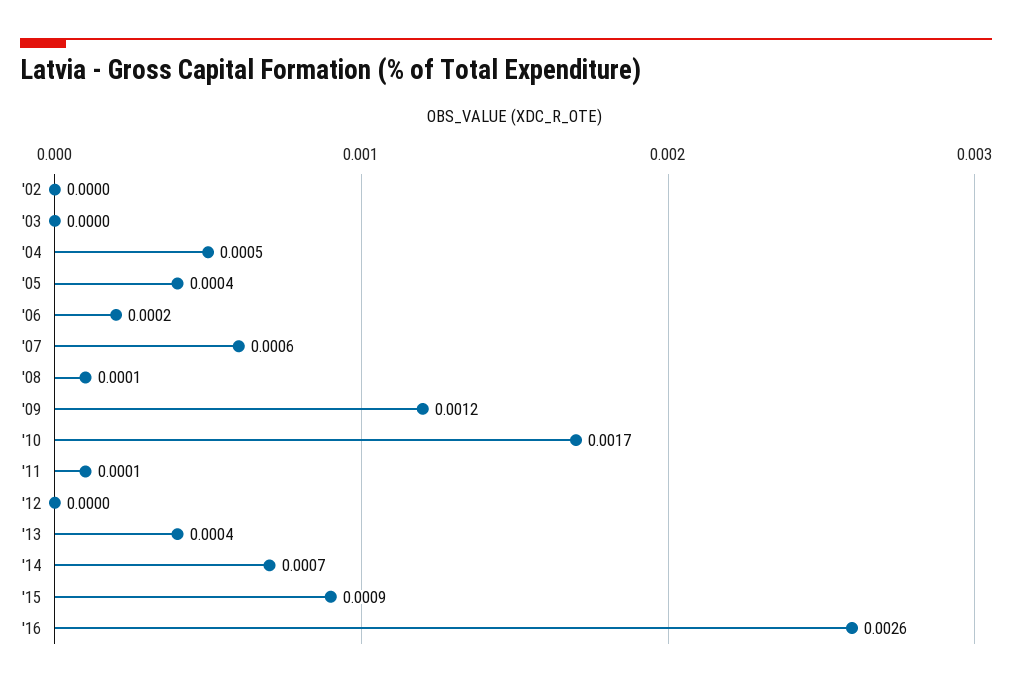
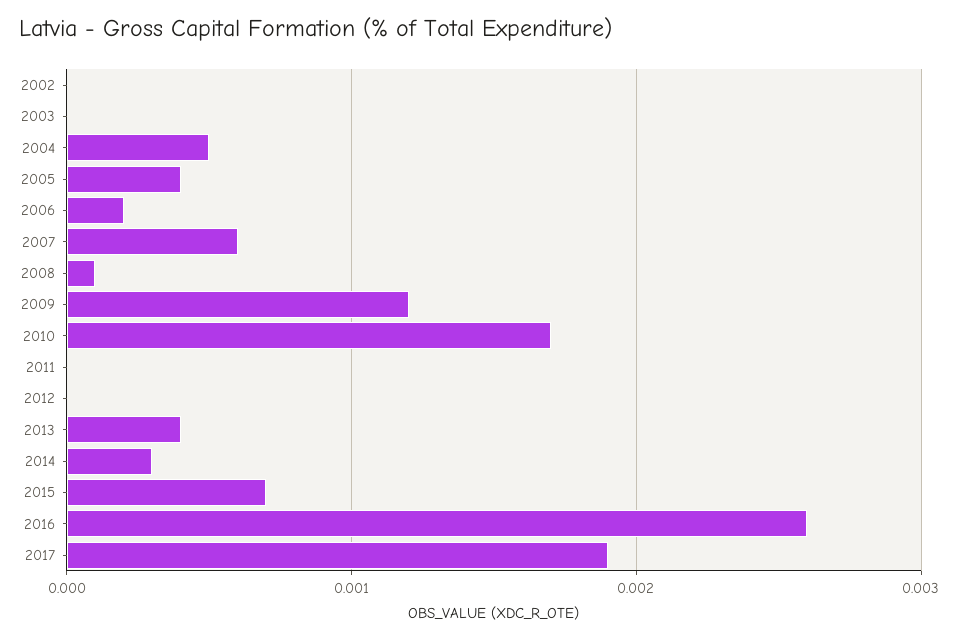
'11: 0.0001 -> 0
'14: 0.0007 -> 0.0003
'15: 0.0009 -> 0.0007
2017: none -> 0.0019

